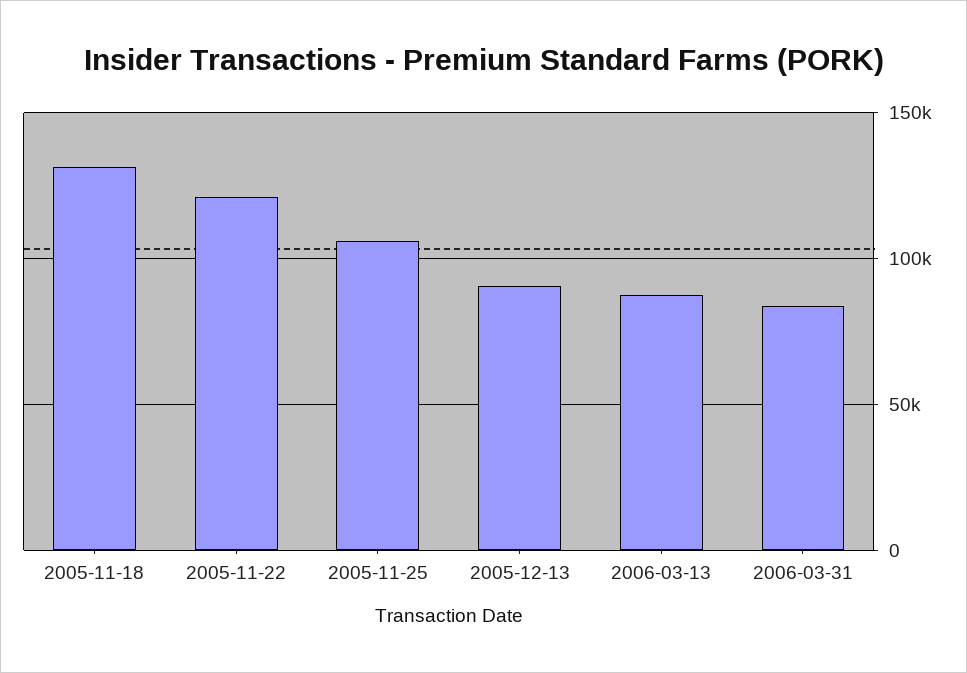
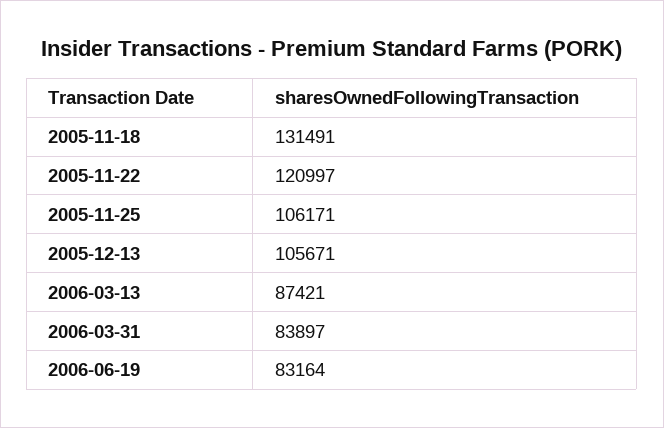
2005-12-13: 90000 -> 105671
2006-06-19: none -> 83164

